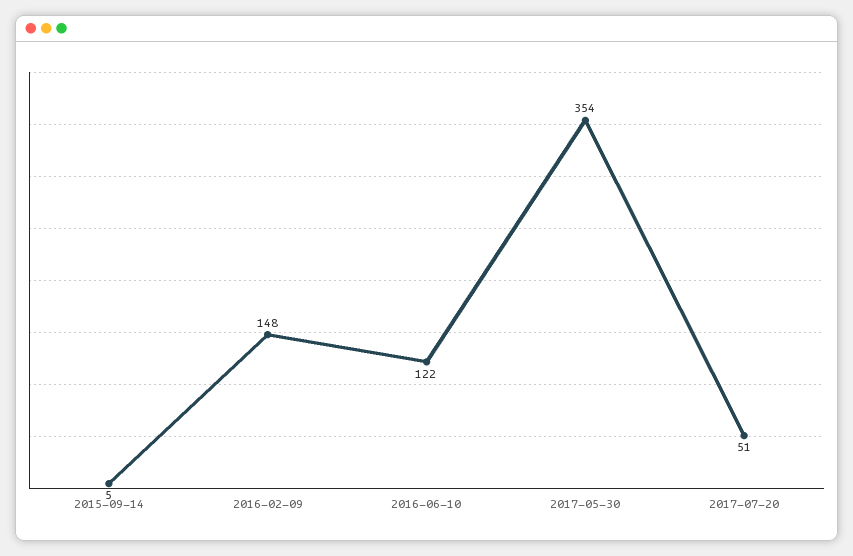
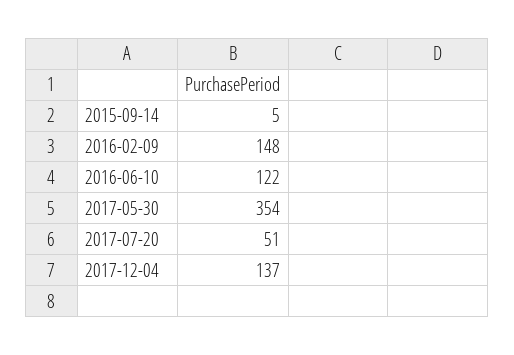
2017-12-04: none -> 137

